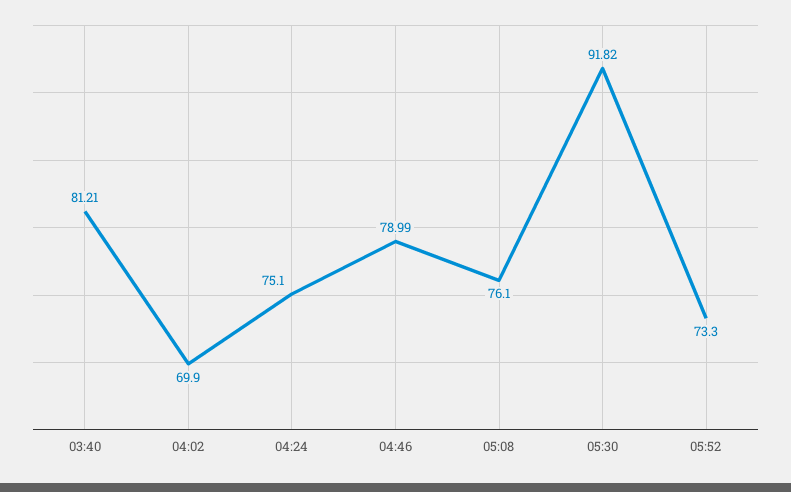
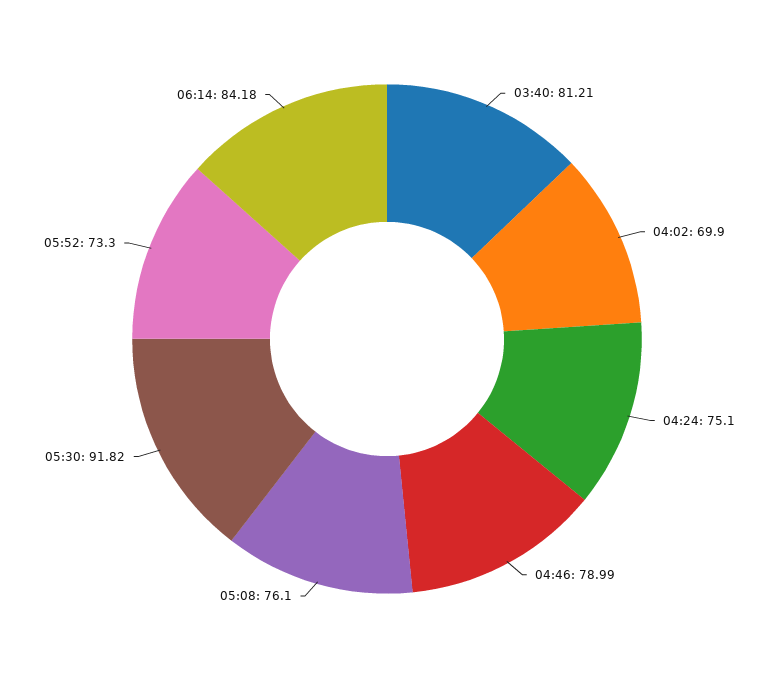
06:14: none -> 84.18

